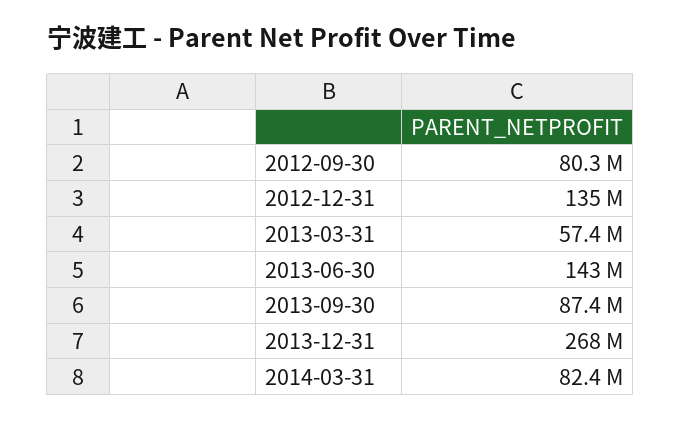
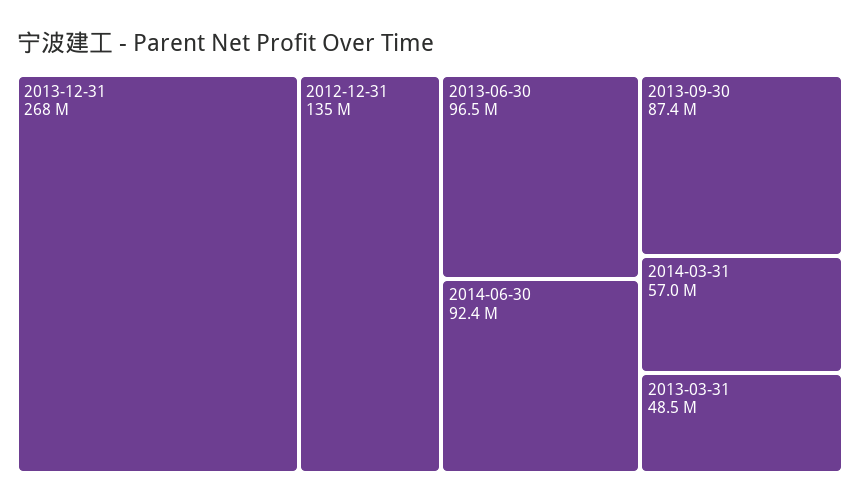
2012-09-30: 80300000 -> none
2013-03-31: 57400000 -> 48500000
2013-06-30: 143000000 -> 96500000
2014-03-31: 82400000 -> 57000000
2014-06-30: none -> 92400000

